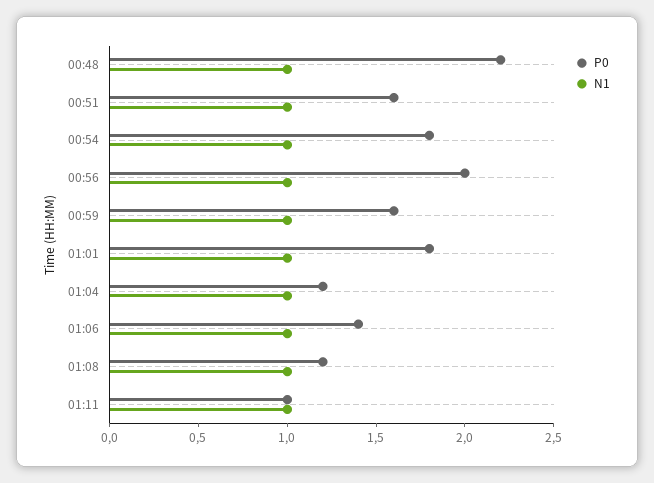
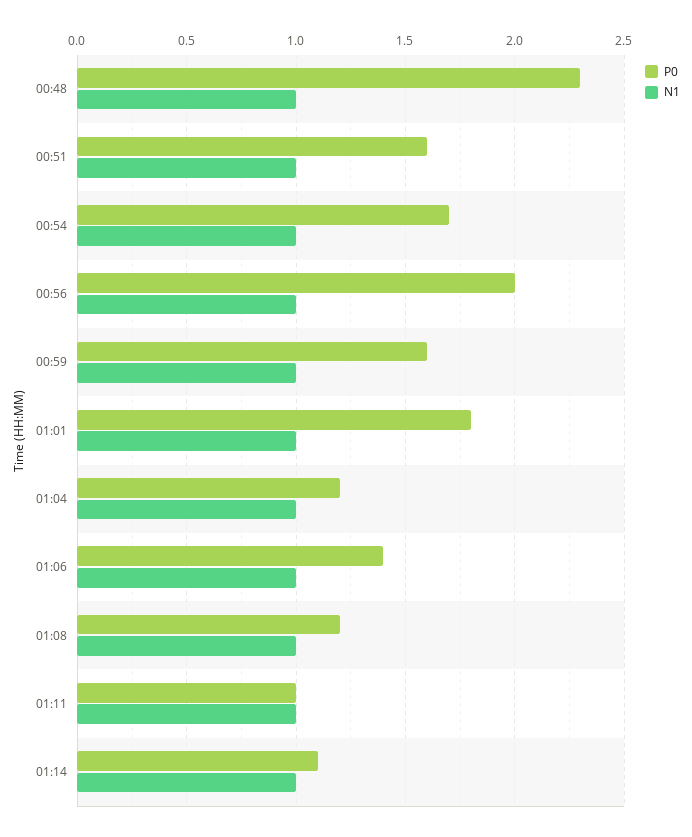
P0, 00:48: 2.2 -> 2.3
P0, 00:54: 1.8 -> 1.7
P0, 01:14: none -> 1.1
N1, 01:14: none -> 1

